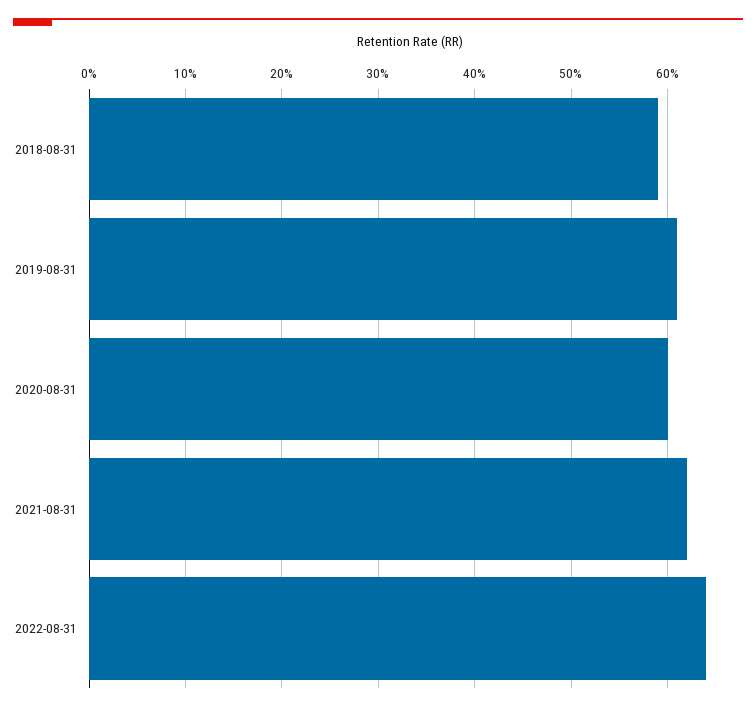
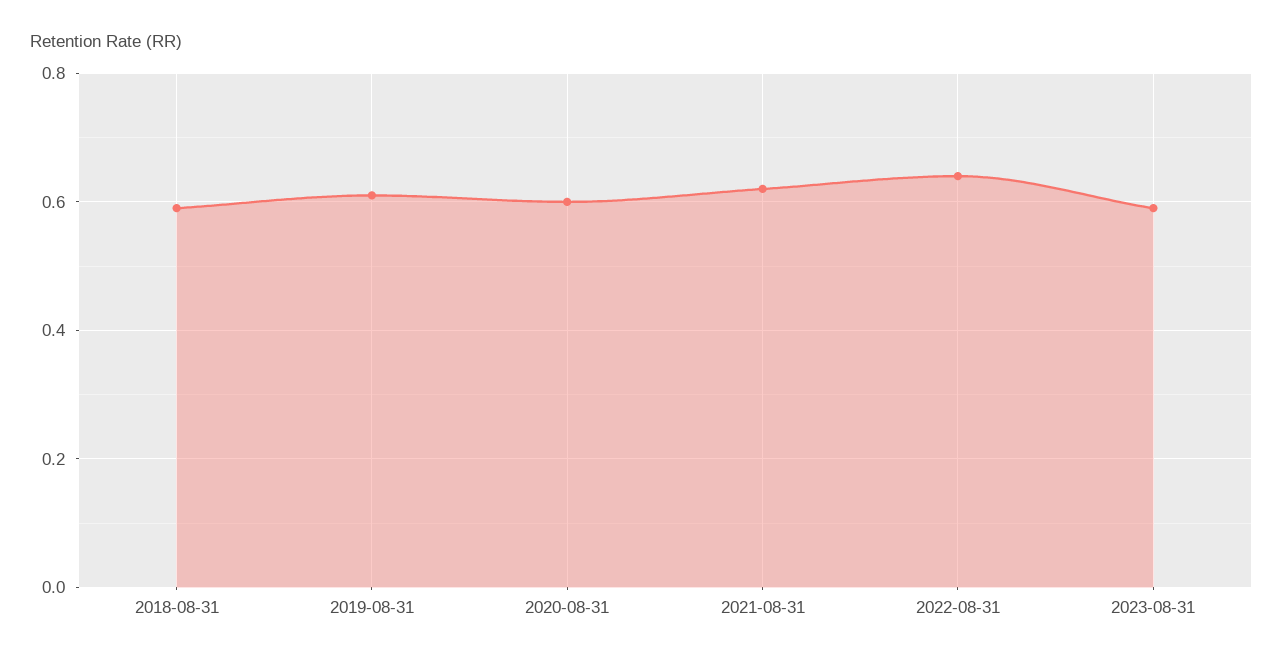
2023-08-31: none -> 0.6

